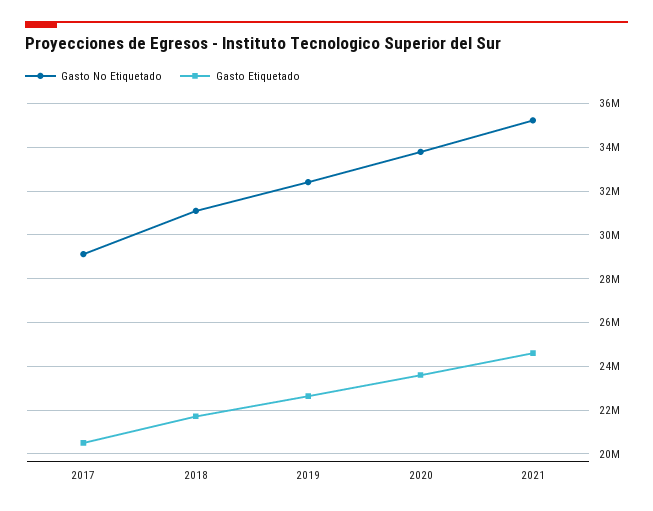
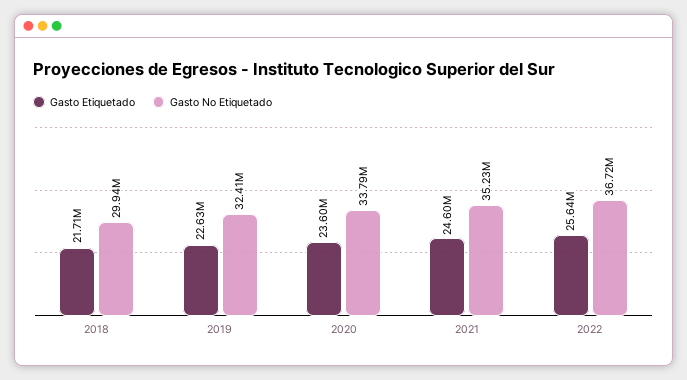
Gasto No Etiquetado, 2017: 29000000 -> none
Gasto Etiquetado, 2017: 20500000 -> none
Gasto No Etiquetado, 2018: 31000000 -> 29940000
Gasto Etiquetado, 2022: none -> 25640000
Gasto No Etiquetado, 2022: none -> 36720000

